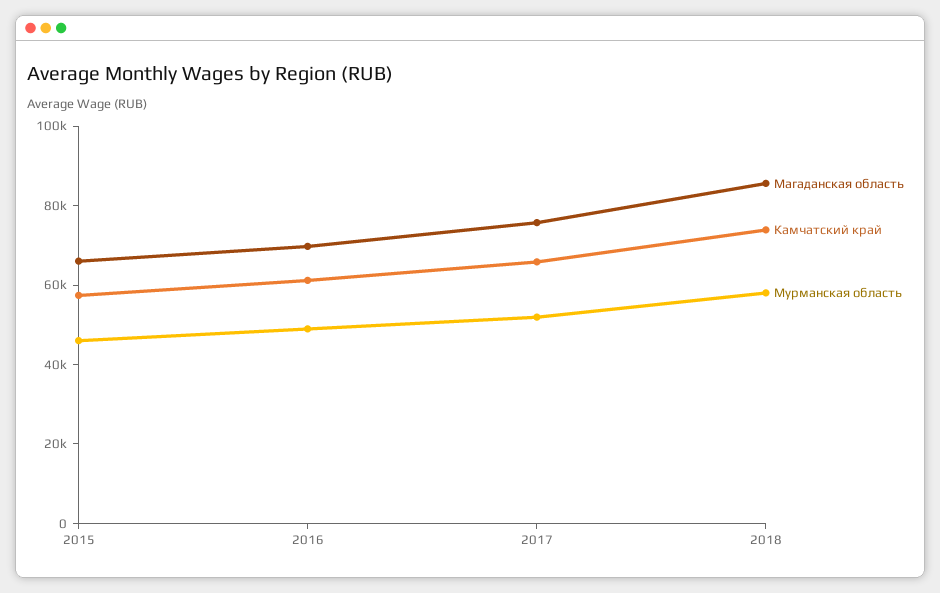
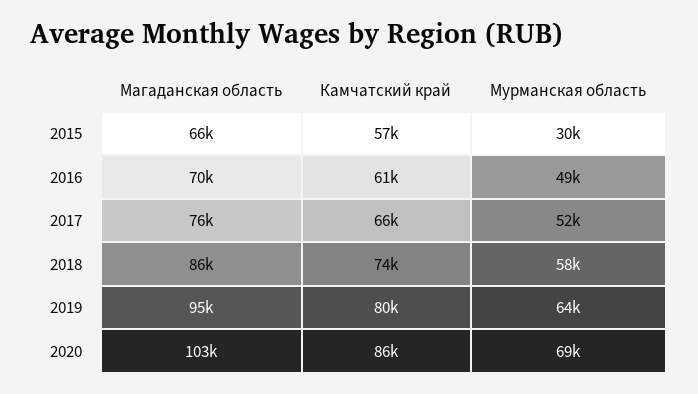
Мурманская область, 2015: 45000 -> 30000
Магаданская область, 2019: none -> 95000
Камчатский край, 2019: none -> 80000
Мурманская область, 2019: none -> 64000
Магаданская область, 2020: none -> 103000
Камчатский край, 2020: none -> 86000
Мурманская область, 2020: none -> 69000

